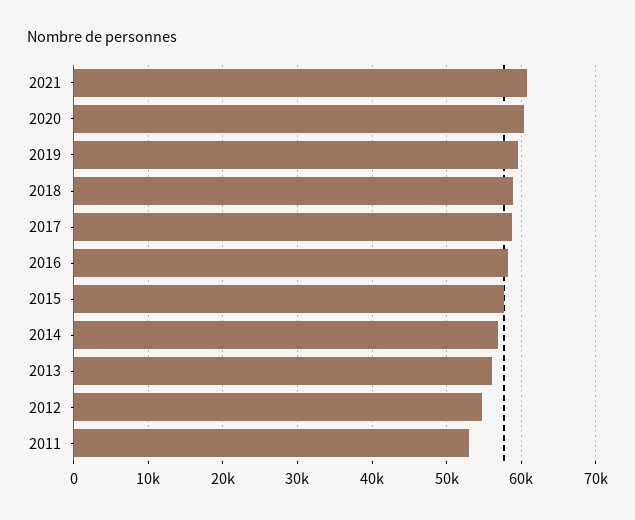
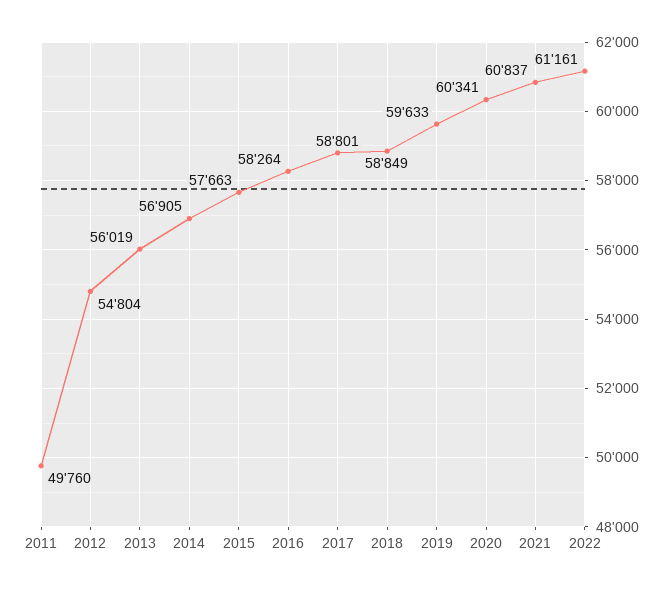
2011: 53000 -> 49760
2022: none -> 61161

